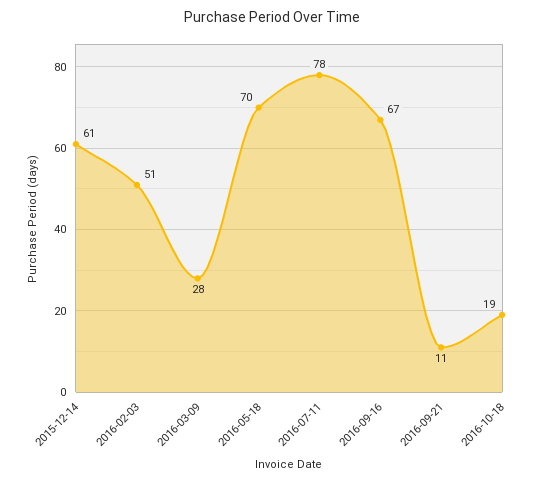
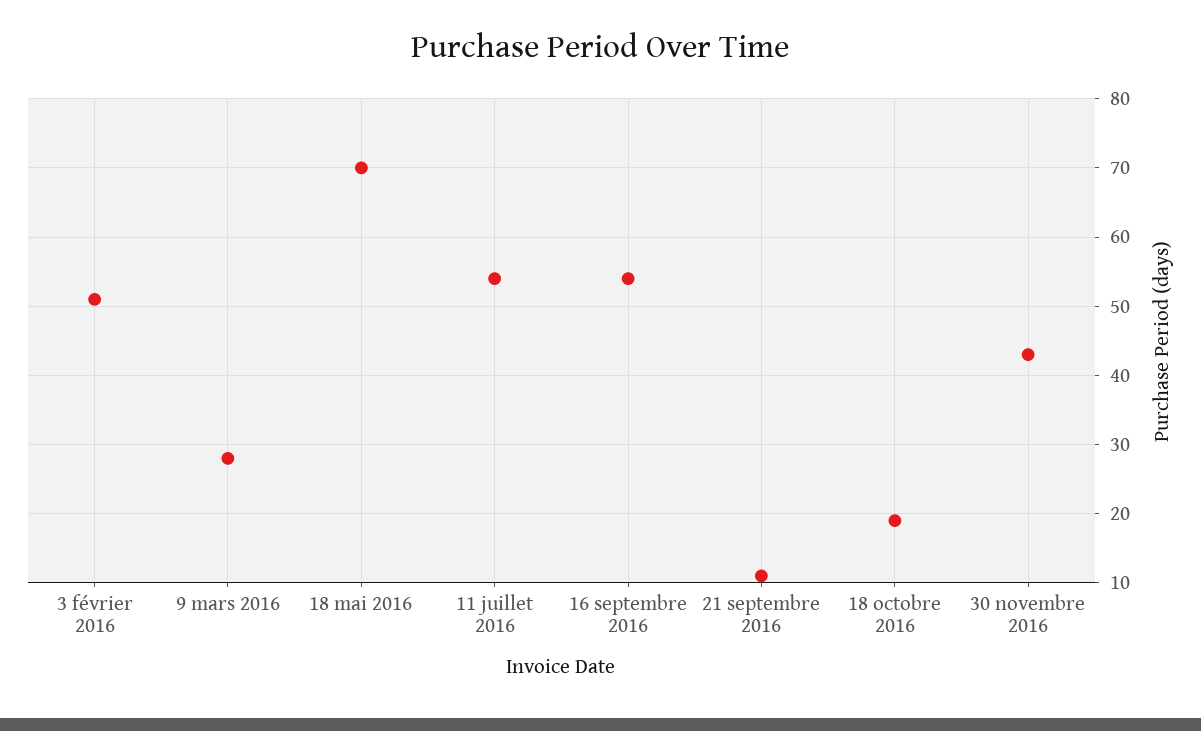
2015-12-14: 61 -> none
2016-07-11: 78 -> 54
2016-09-16: 67 -> 54
30 novembre 2016: none -> 43

